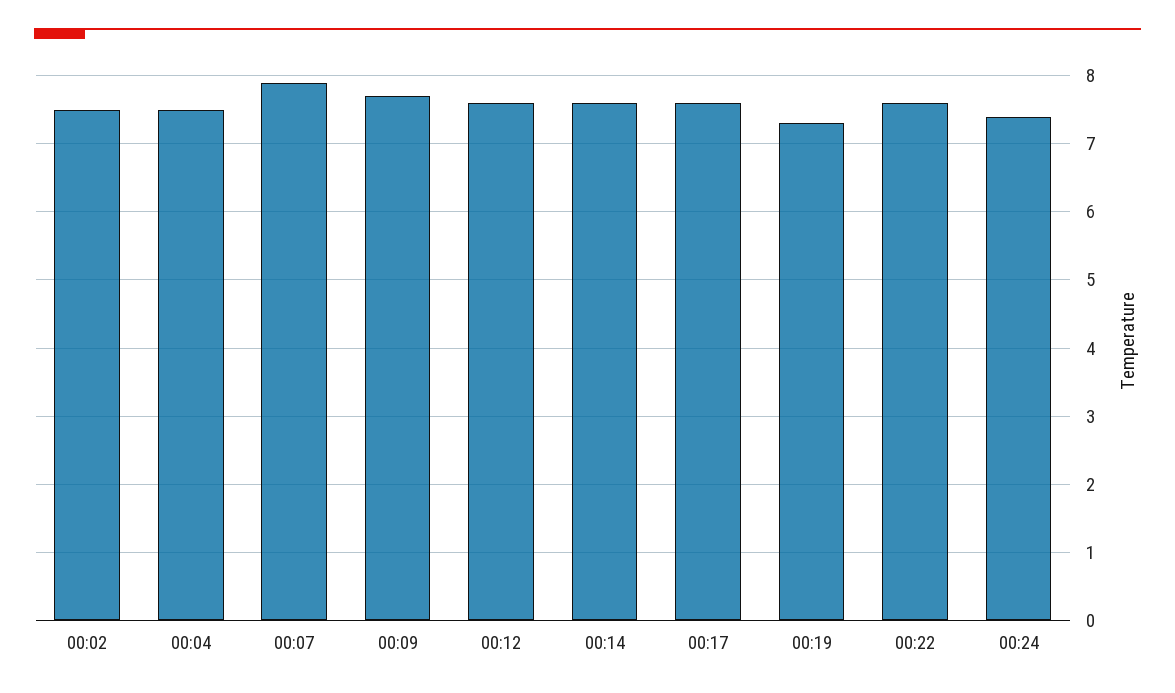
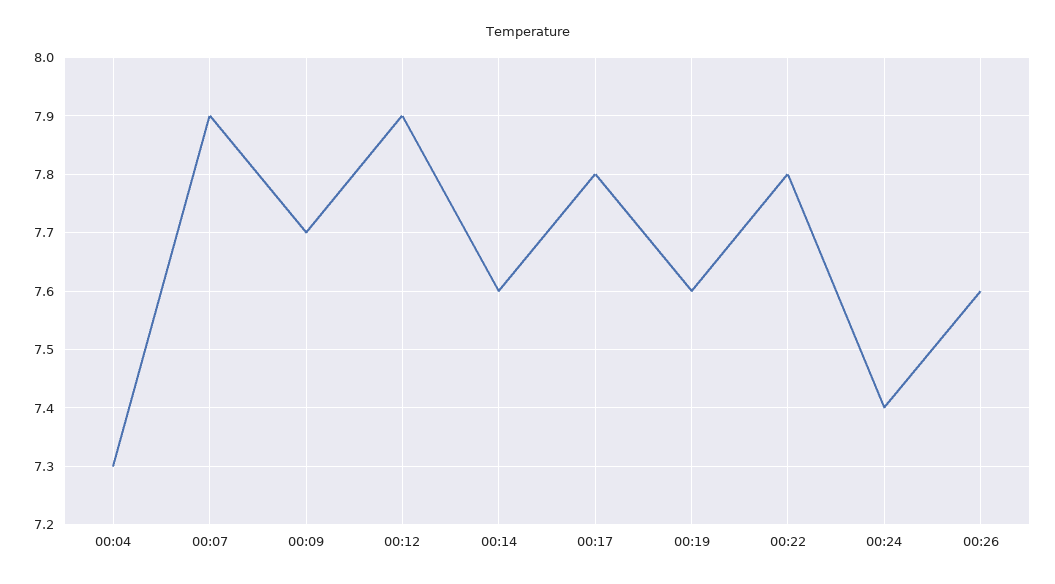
00:02: 7.5 -> none
00:04: 7.5 -> 7.3
00:12: 7.6 -> 7.9
00:17: 7.6 -> 7.8
00:19: 7.3 -> 7.6
00:22: 7.6 -> 7.8
00:26: none -> 7.6

